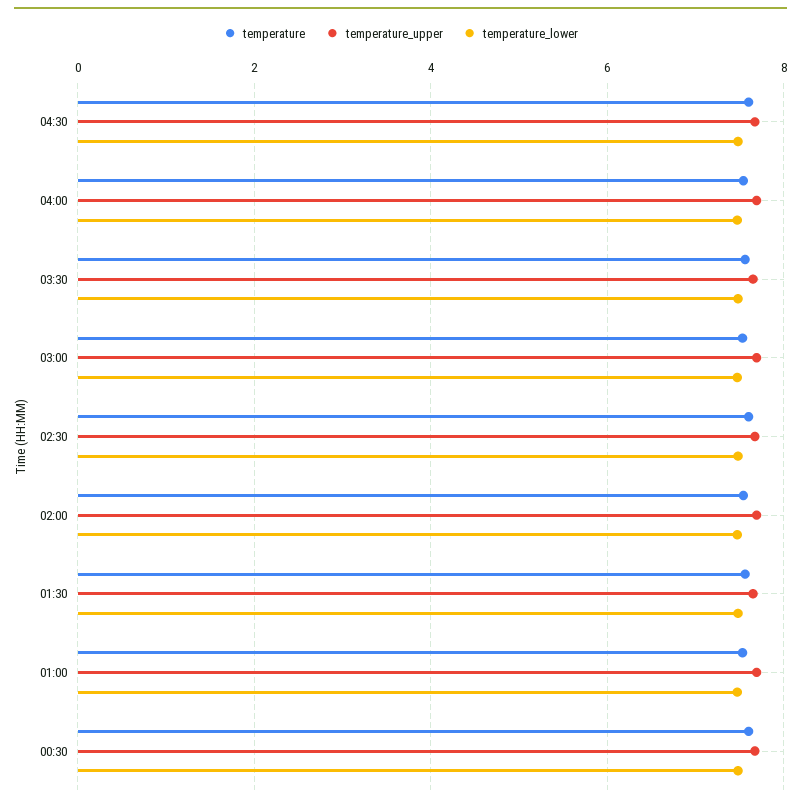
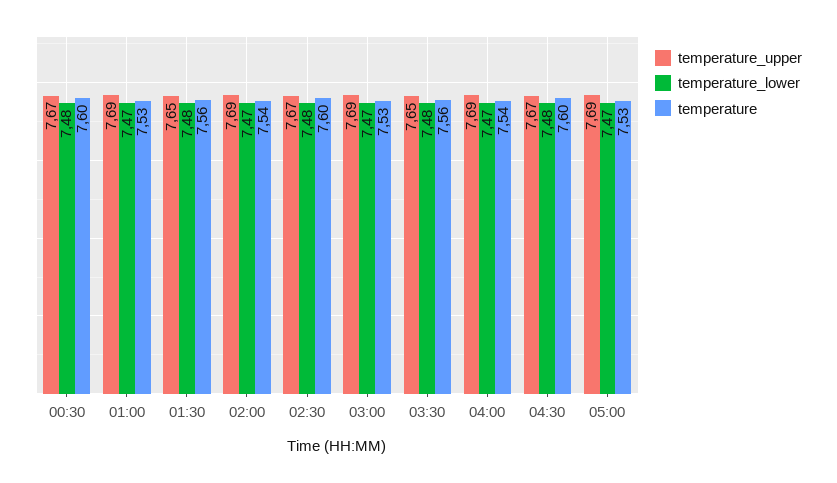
temperature_upper, 05:00: none -> 7.69
temperature_lower, 05:00: none -> 7.47
temperature, 05:00: none -> 7.53

